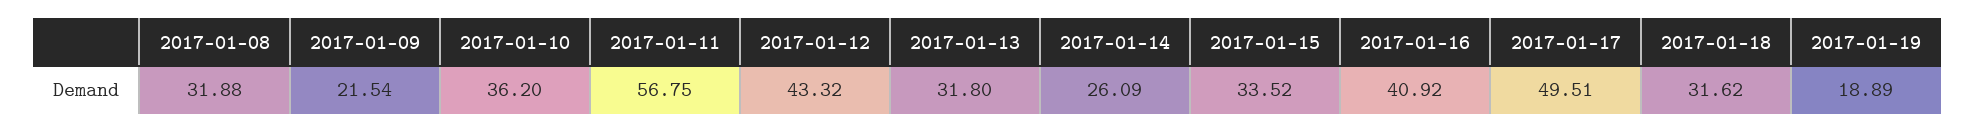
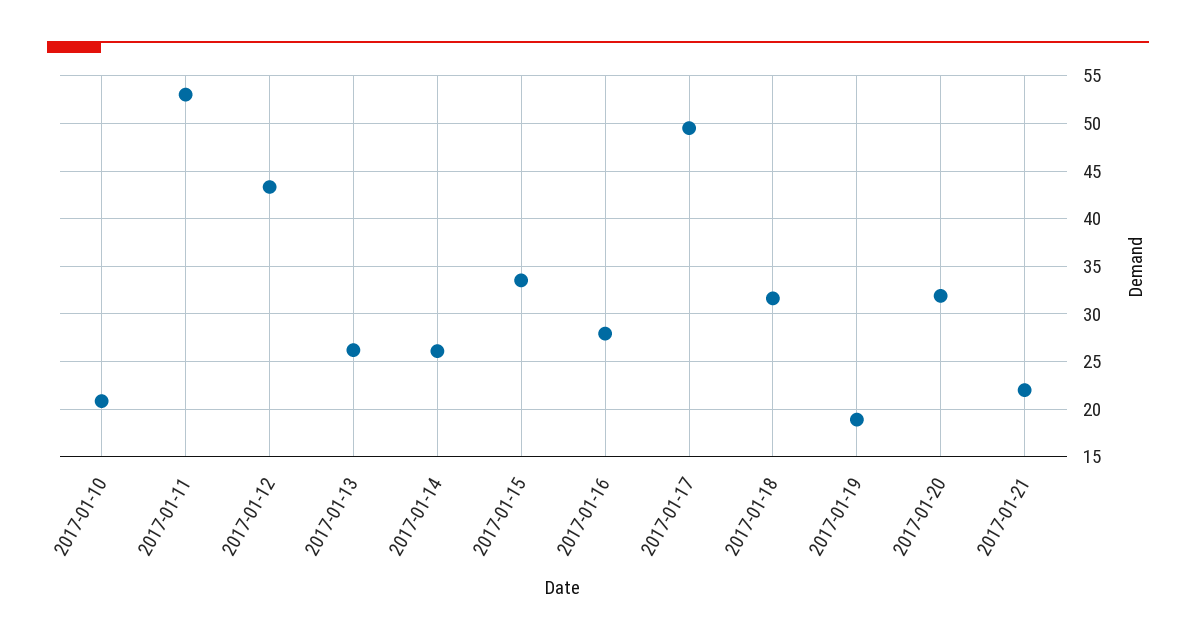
2017-01-08: 31.88 -> none
2017-01-09: 21.54 -> none
2017-01-10: 36.2 -> 21
2017-01-11: 56.75 -> 53
2017-01-13: 31.8 -> 26
2017-01-16: 40.92 -> 28
2017-01-20: none -> 32
2017-01-21: none -> 22

